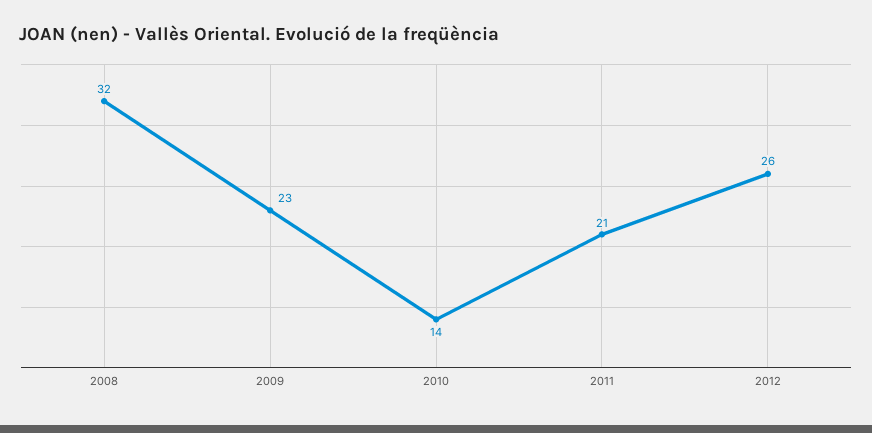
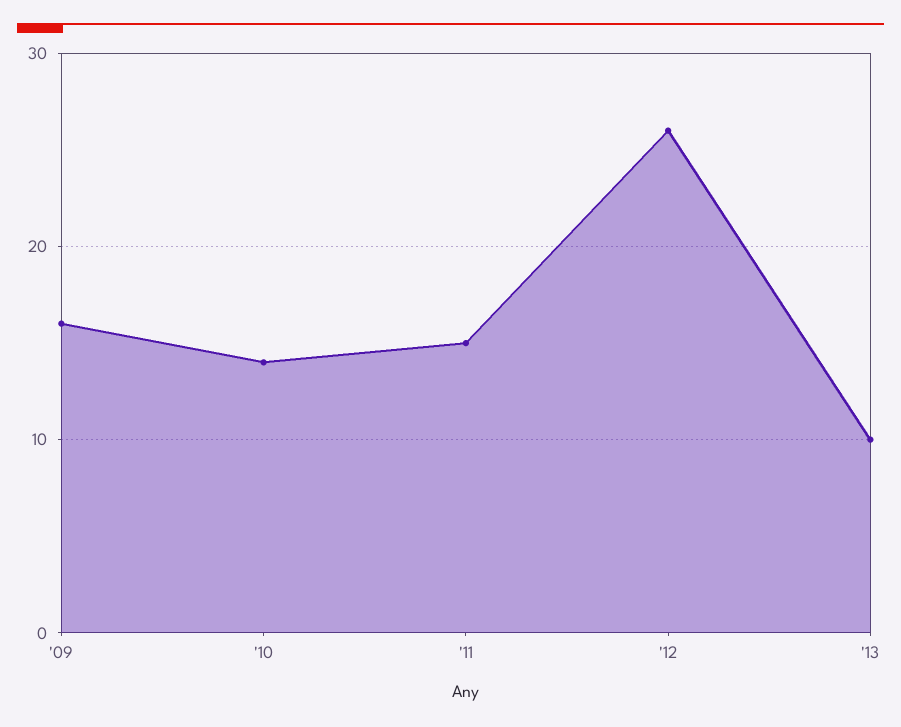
2008: 32 -> none
2009: 23 -> 16
2011: 21 -> 15
'13: none -> 10

